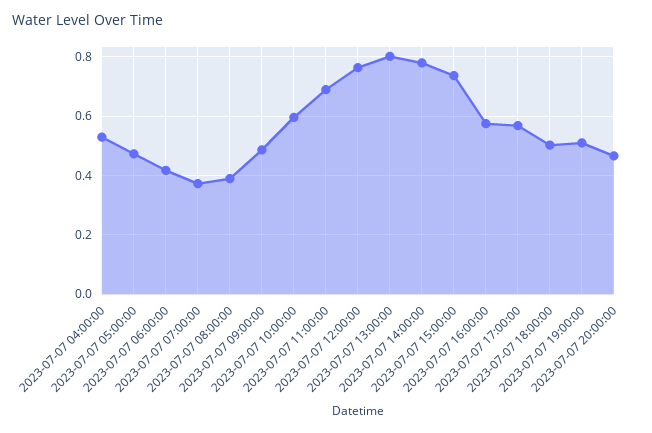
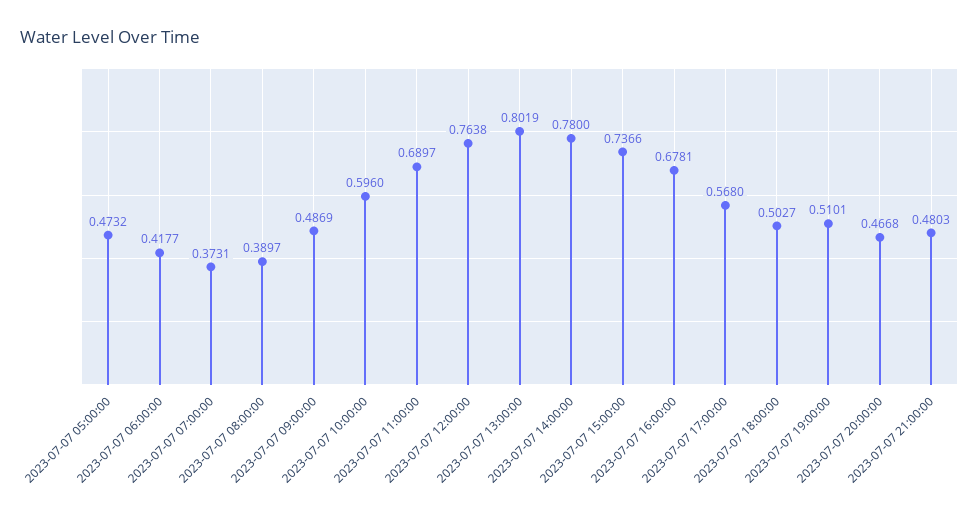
2023-07-07 04:00:00: 0.525 -> none
2023-07-07 16:00:00: 0.575 -> 0.6781
2023-07-07 21:00:00: none -> 0.4803

